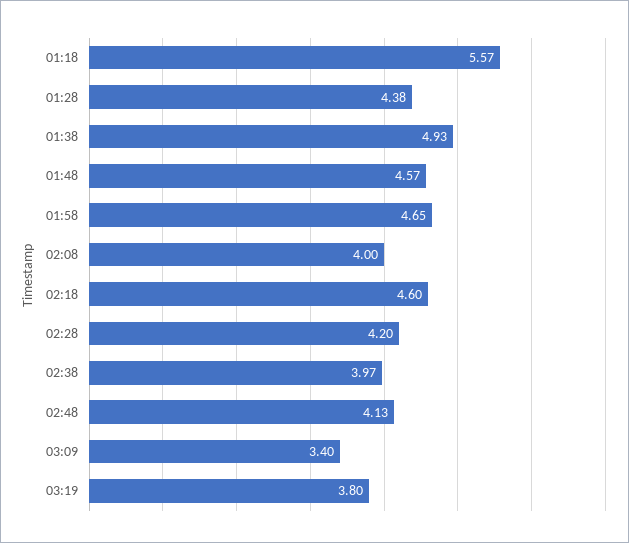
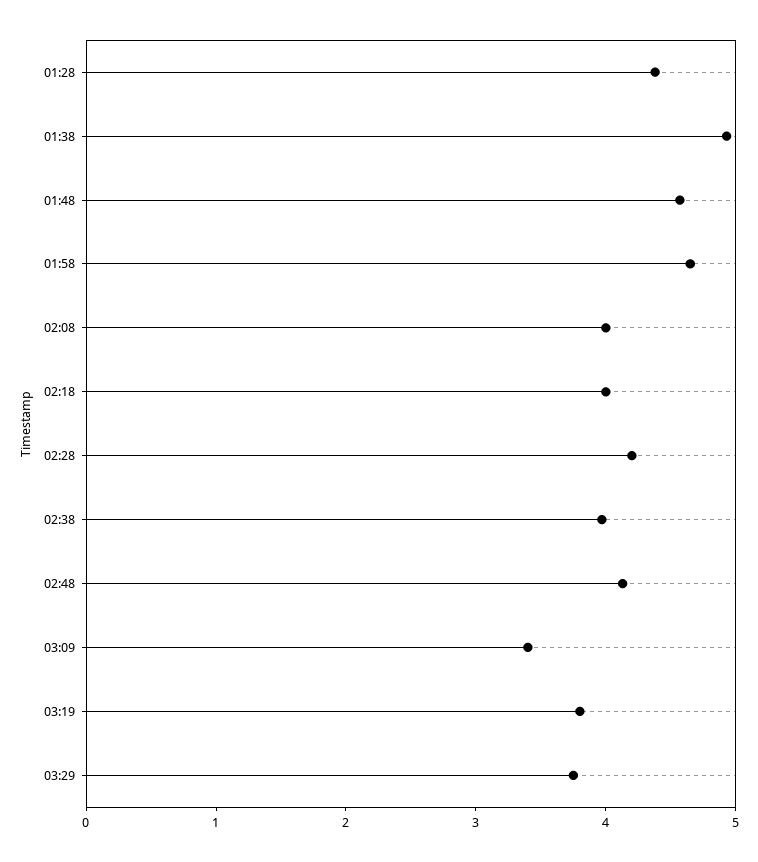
01:18: 5.57 -> none
02:18: 4.6 -> 4
03:29: none -> 3.8

